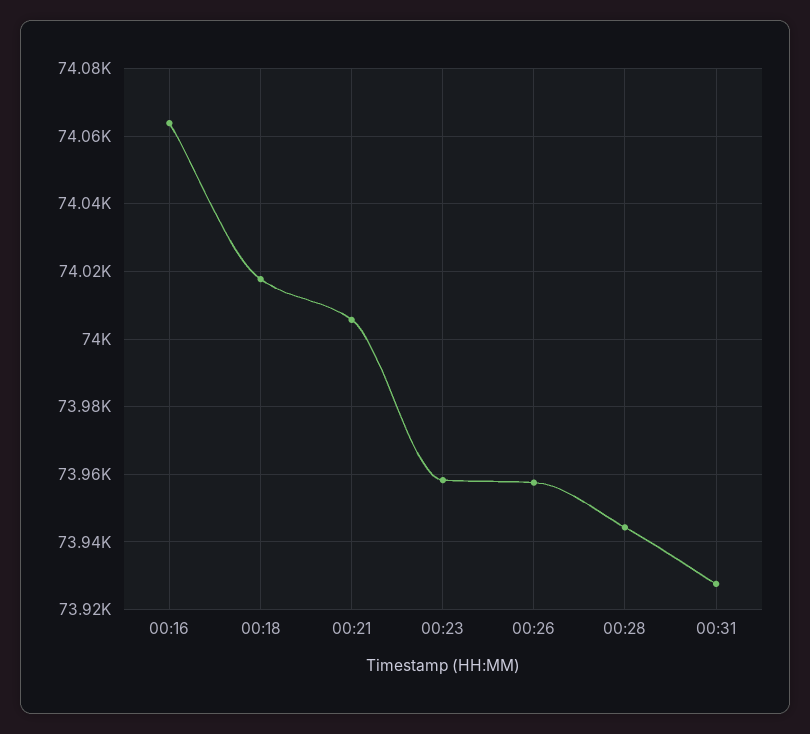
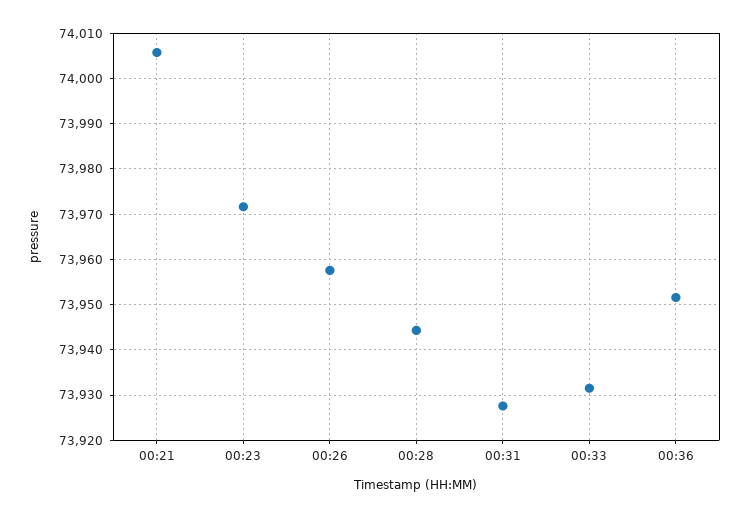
00:16: 74064 -> none
00:18: 74018 -> none
00:23: 73958 -> 73972
00:33: none -> 73932
00:36: none -> 73952

